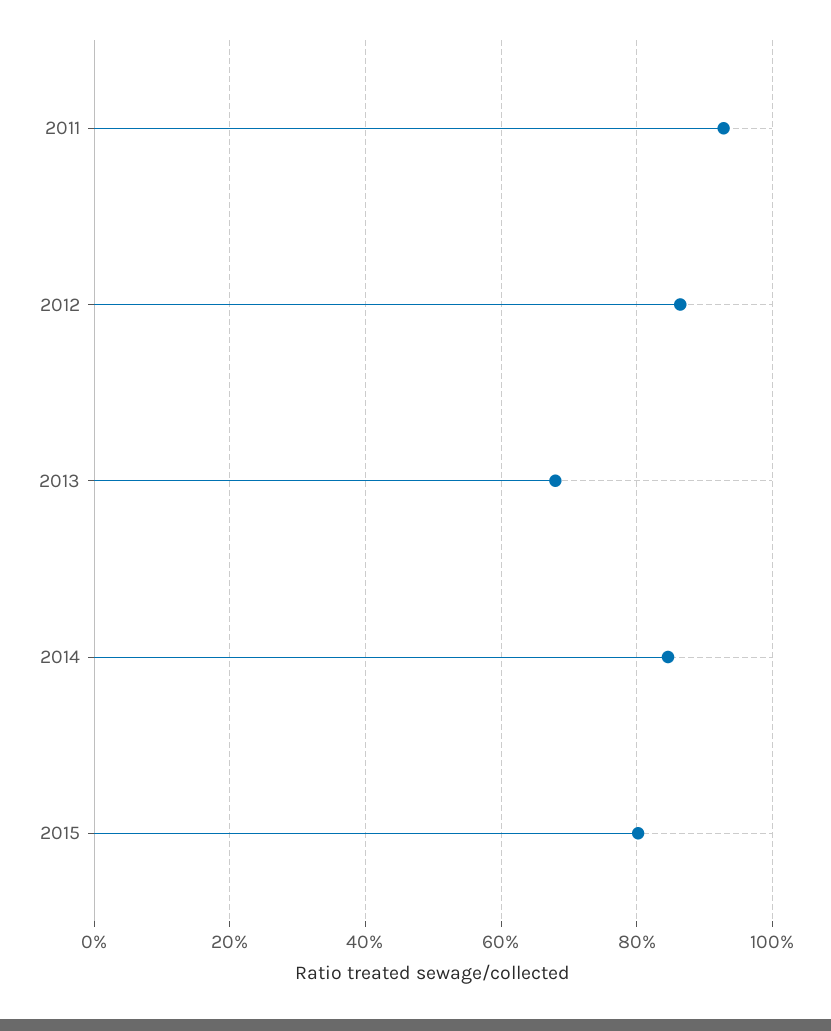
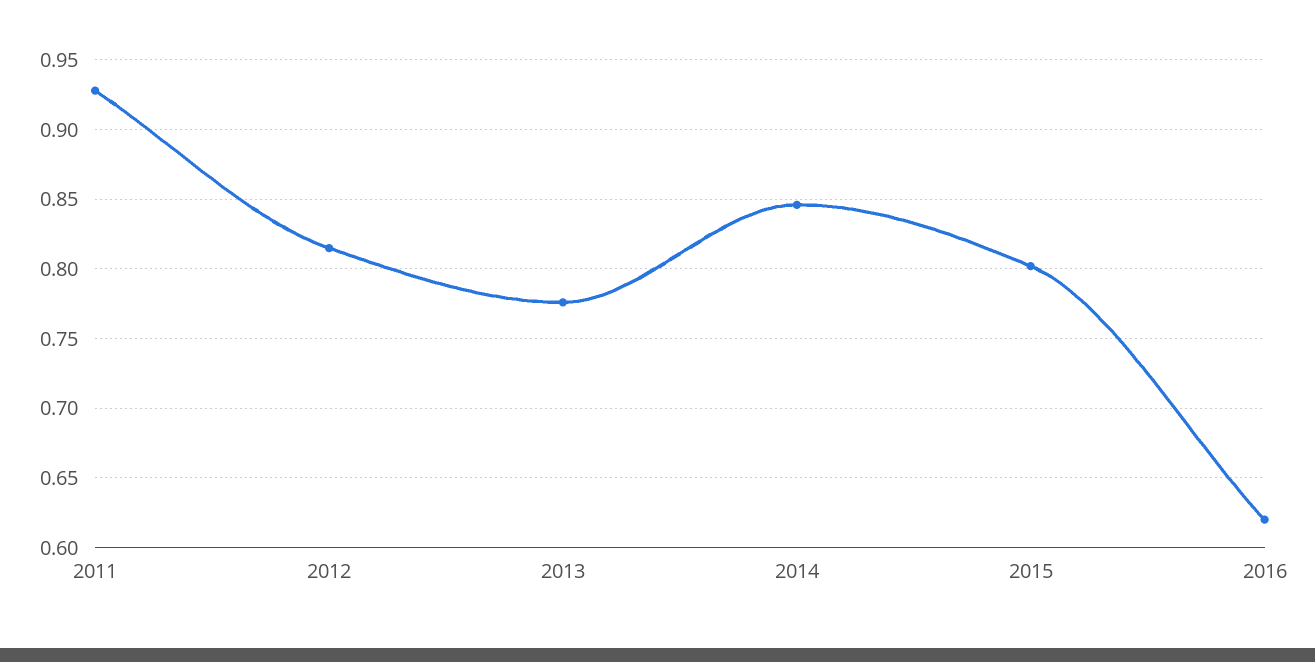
2012: 0.86 -> 0.815
2013: 0.68 -> 0.775
2016: none -> 0.62

